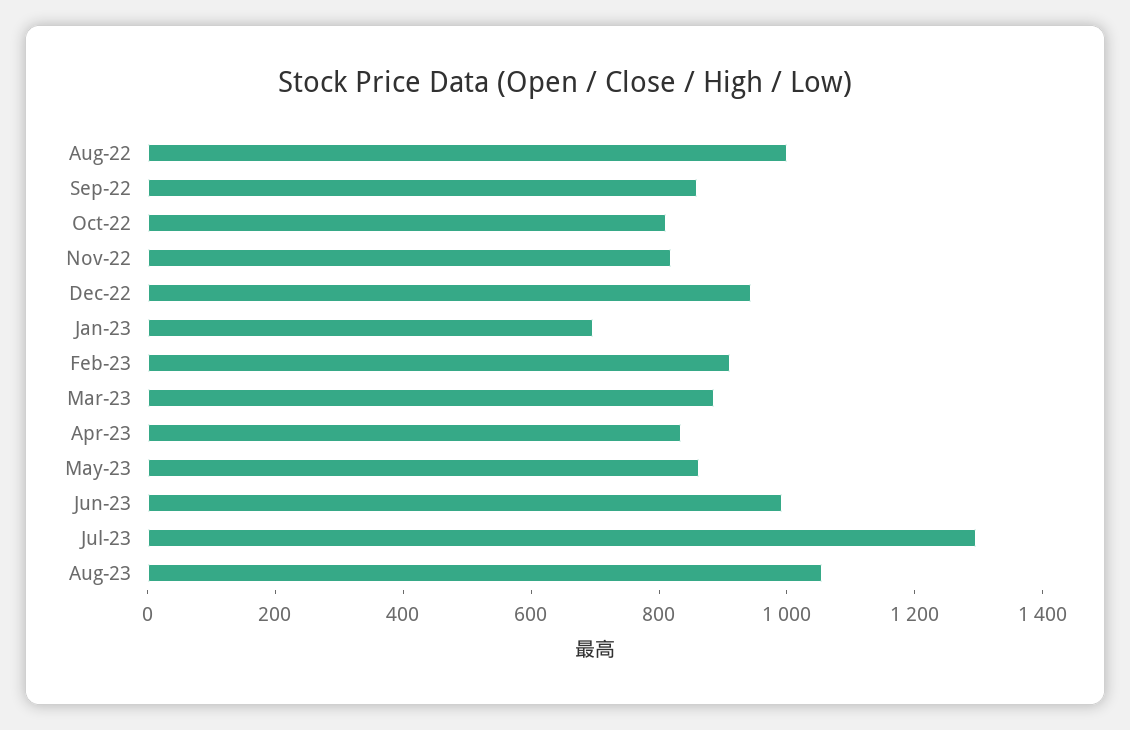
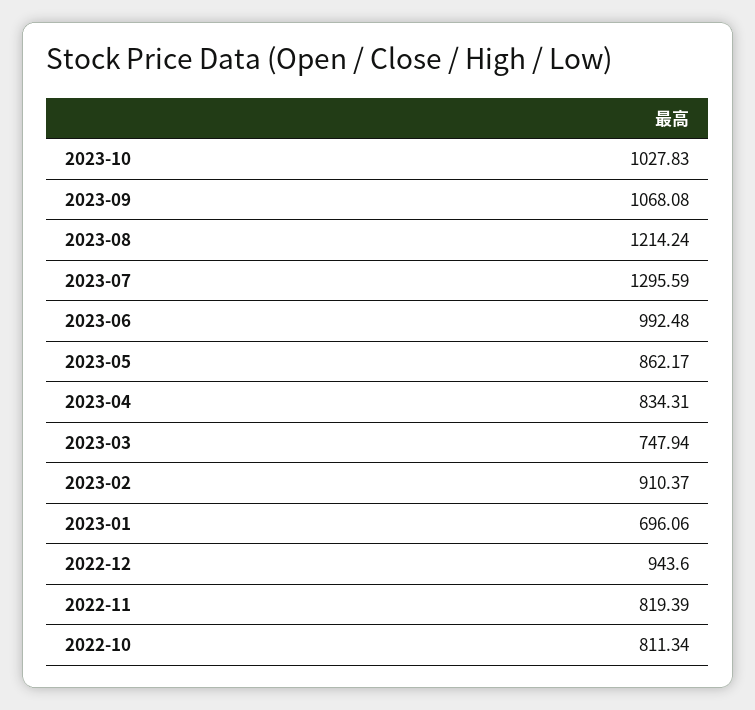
Aug-22: 1000 -> none
Sep-22: 850 -> none
Mar-23: 900 -> 747.94
Aug-23: 1050 -> 1214.24
2023-10: none -> 1027.83
2023-09: none -> 1068.08

